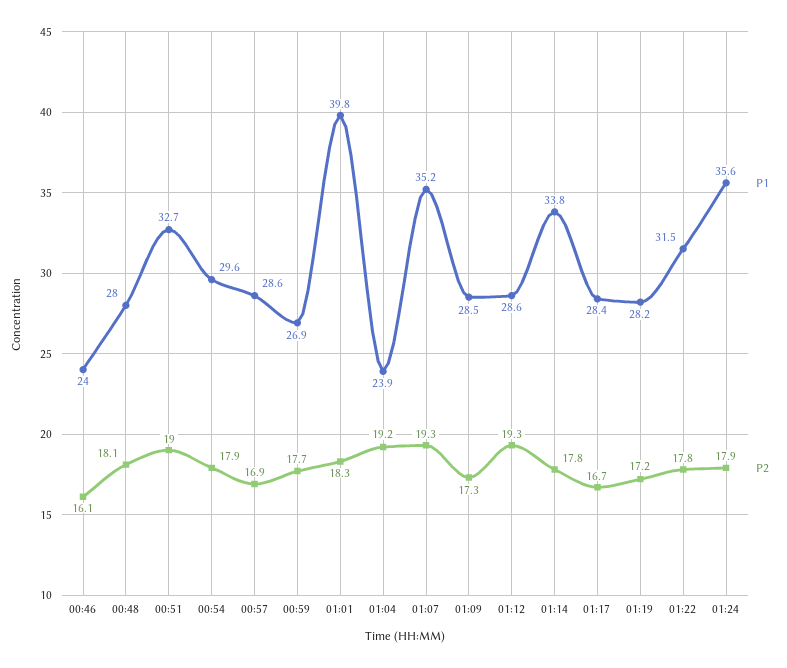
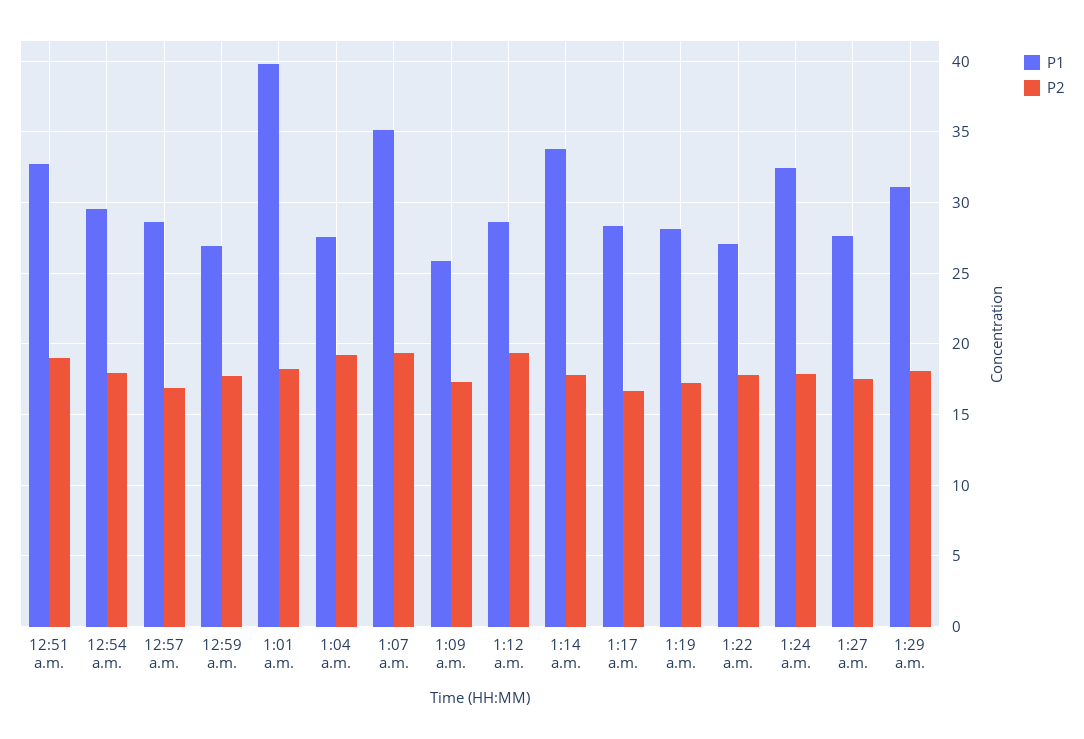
P1, 00:46: 24 -> none
P2, 00:46: 16.1 -> none
P1, 00:48: 28 -> none
P2, 00:48: 18.1 -> none
P1, 01:04: 23.9 -> 27.5
P1, 01:09: 28.5 -> 26
P1, 01:22: 31.5 -> 27
P1, 01:24: 35.6 -> 32.5
P1, 1:27 a.m.: none -> 27.5
P2, 1:27 a.m.: none -> 17.5
P1, 1:29 a.m.: none -> 31
P2, 1:29 a.m.: none -> 18

